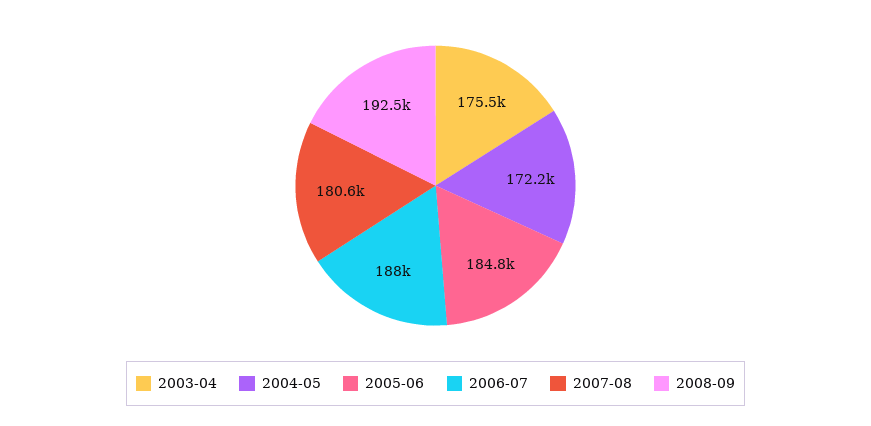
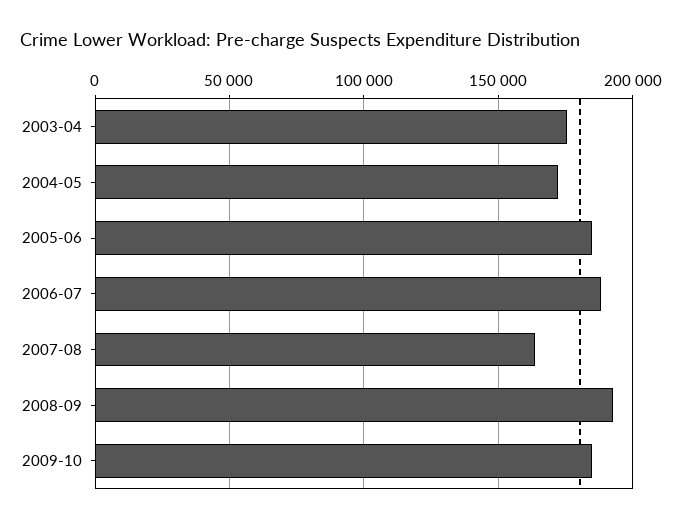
2007-08: 180600 -> 165000
2009-10: none -> 185000

